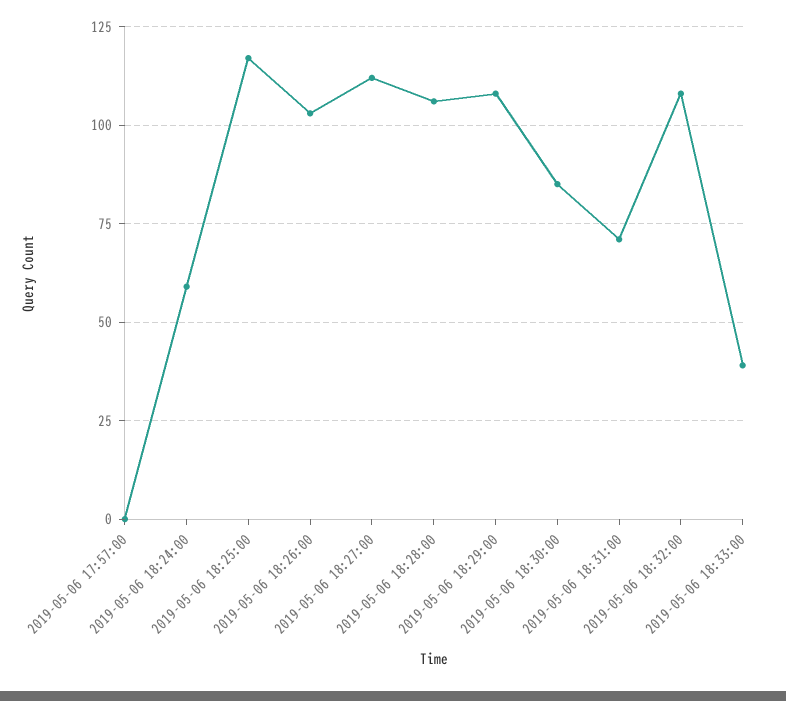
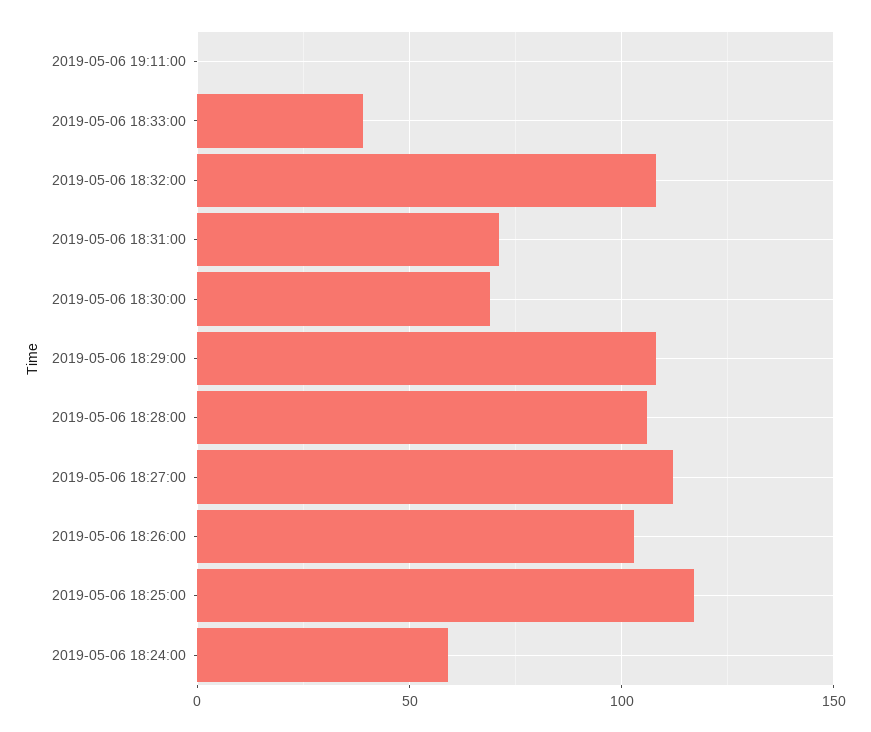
2019-05-06 17:57:00: 0 -> none
2019-05-06 18:30:00: 85 -> 70
2019-05-06 19:11:00: none -> 0

